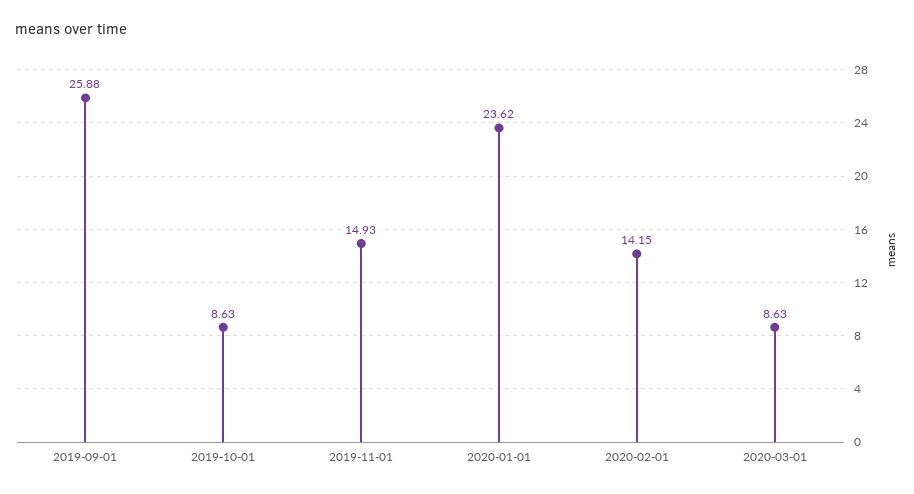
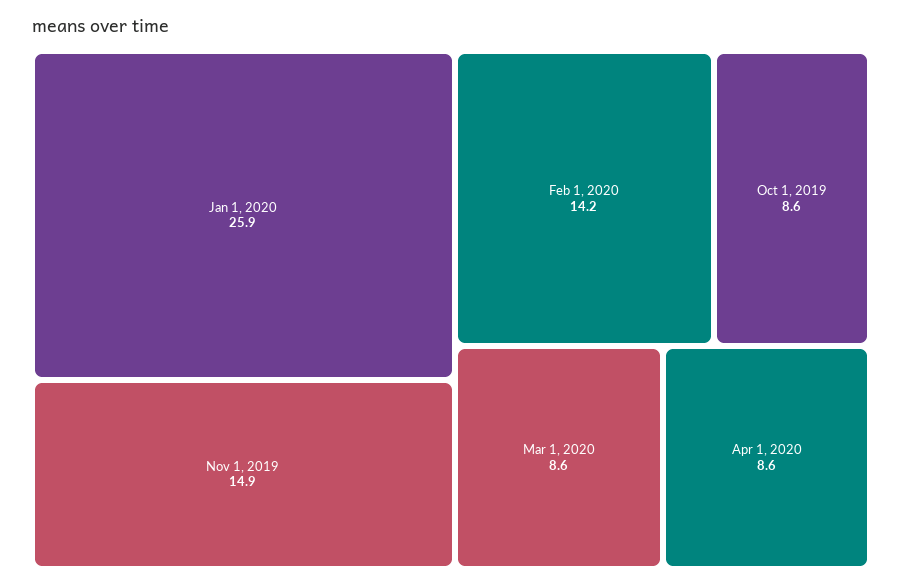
2019-09-01: 25.88 -> none
2020-01-01: 23.62 -> 25.9
Apr 1, 2020: none -> 8.6

